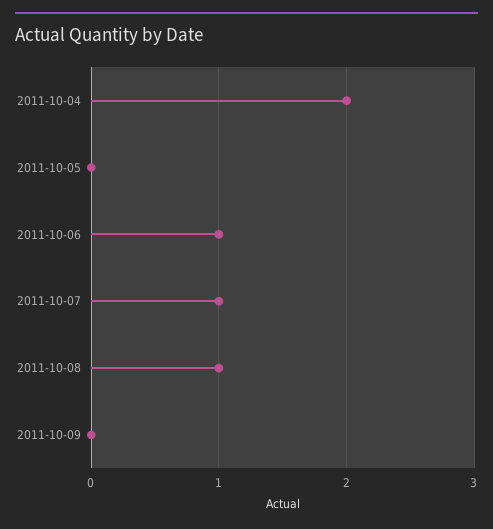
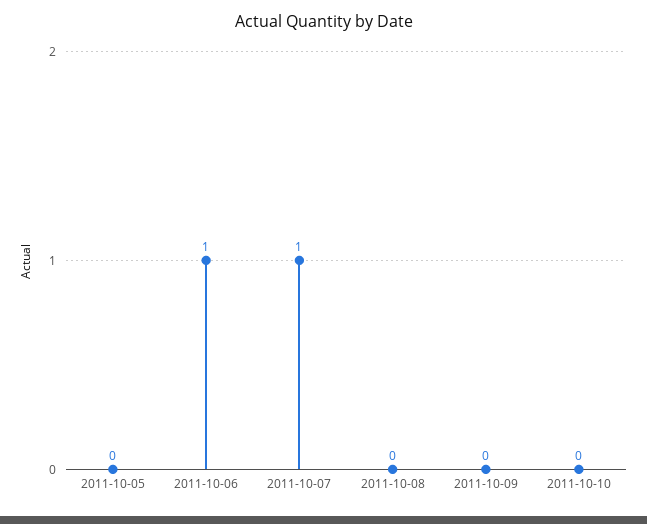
2011-10-04: 2 -> none
2011-10-08: 1 -> 0
2011-10-10: none -> 0

